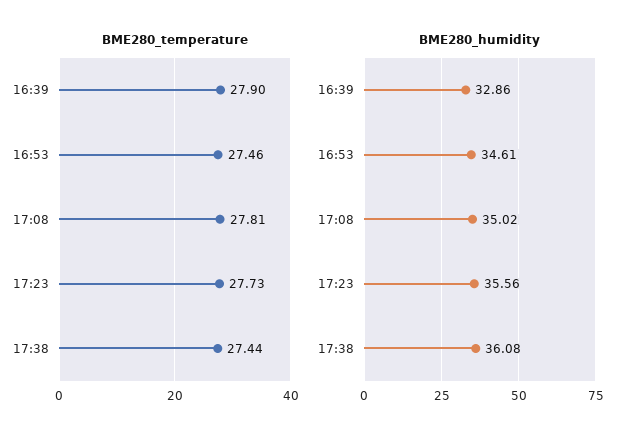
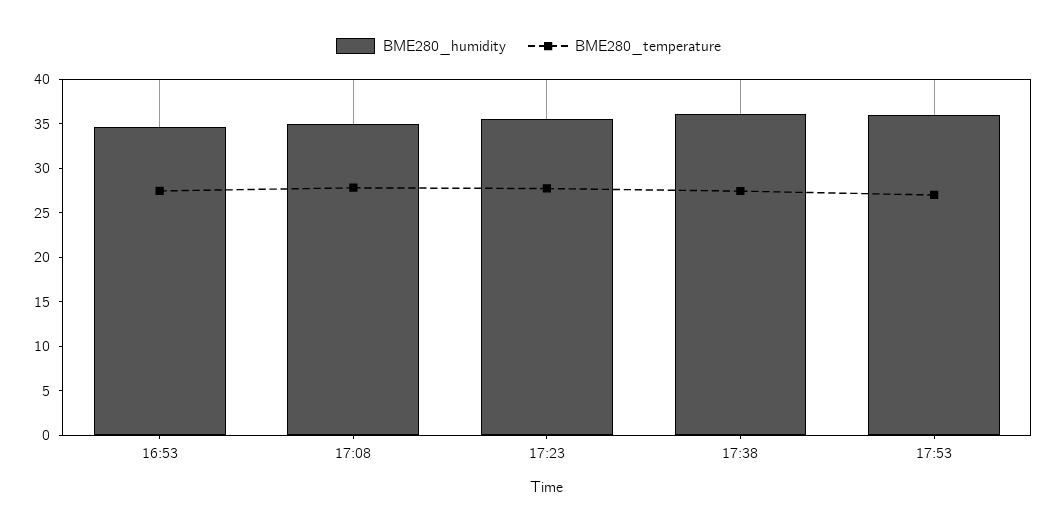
BME280_temperature, 16:39: 27.9 -> none
BME280_humidity, 16:39: 32.86 -> none
BME280_humidity, 17:53: none -> 36
BME280_temperature, 17:53: none -> 27

